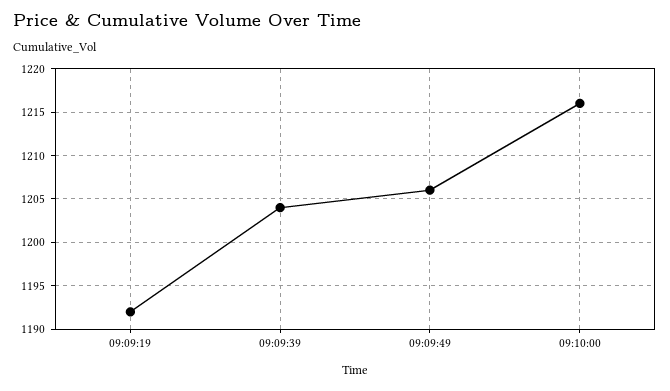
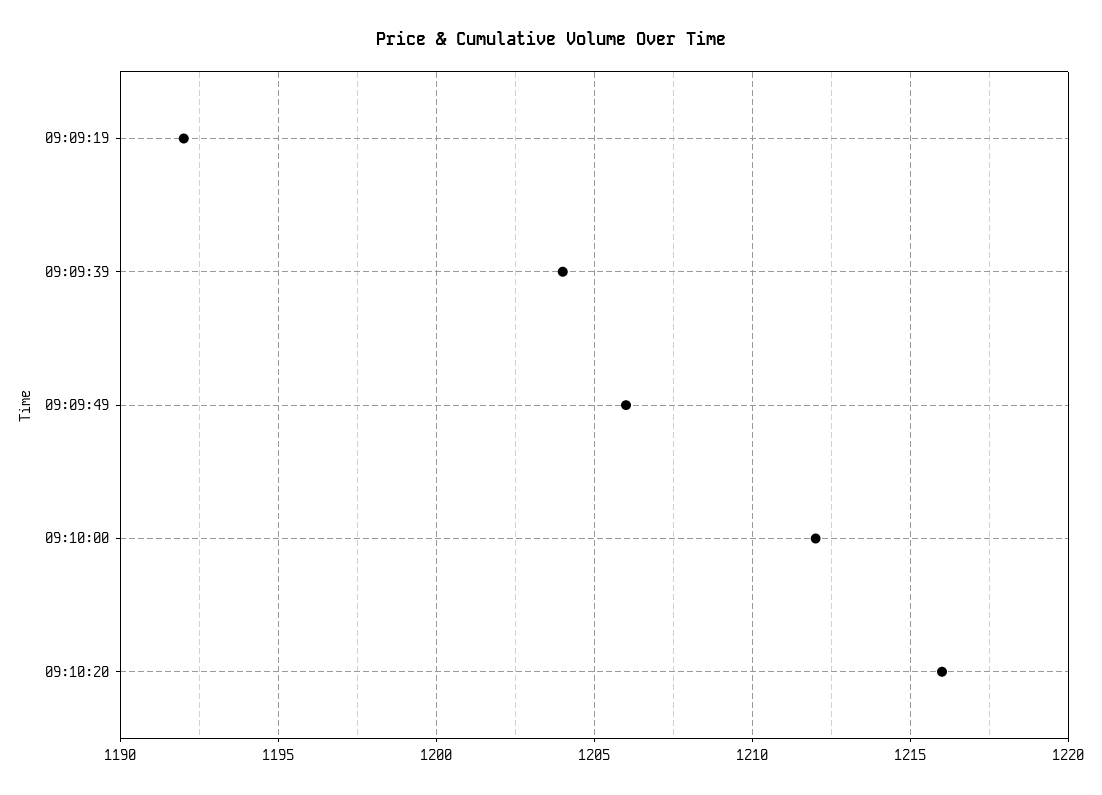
09:10:00: 1216 -> 1212
09:10:20: none -> 1216

